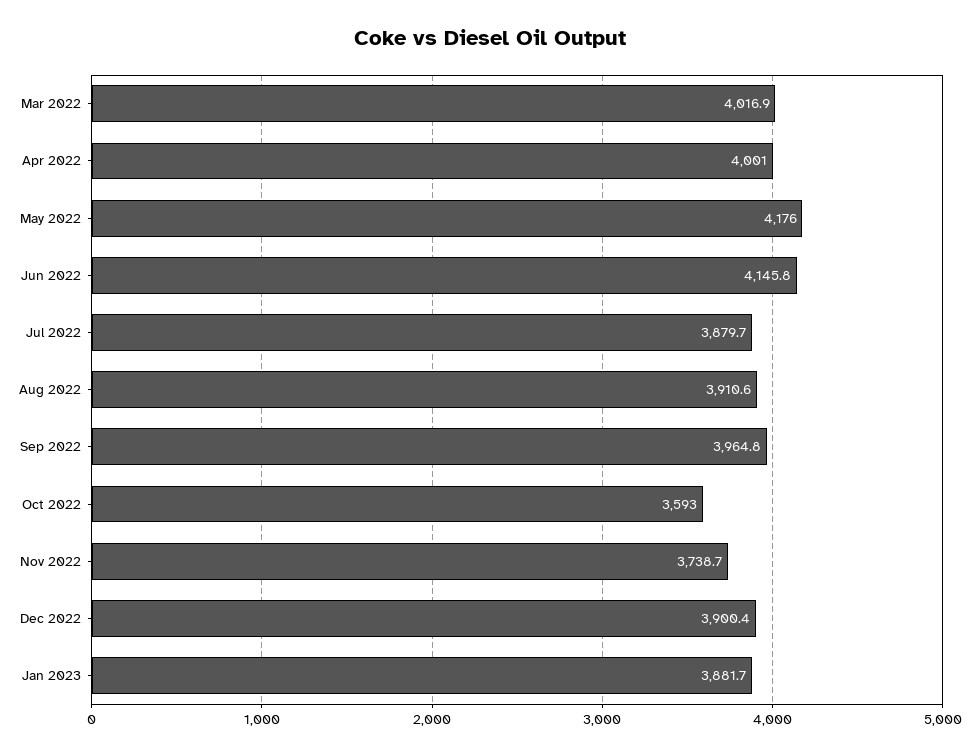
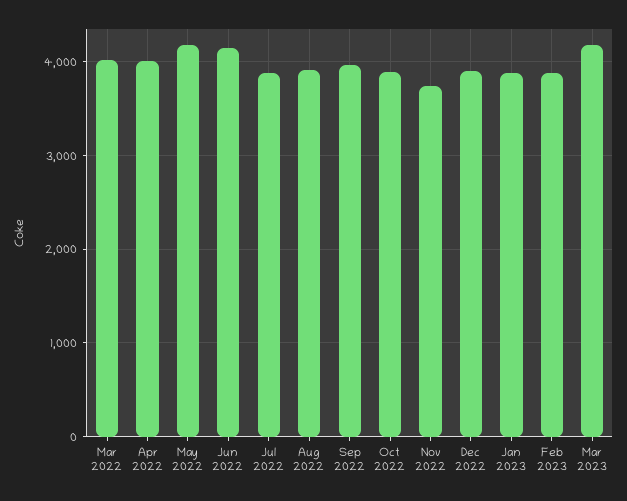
Oct 2022: 3593 -> 3900
Feb 2023: none -> 3900
Mar 2023: none -> 4200

